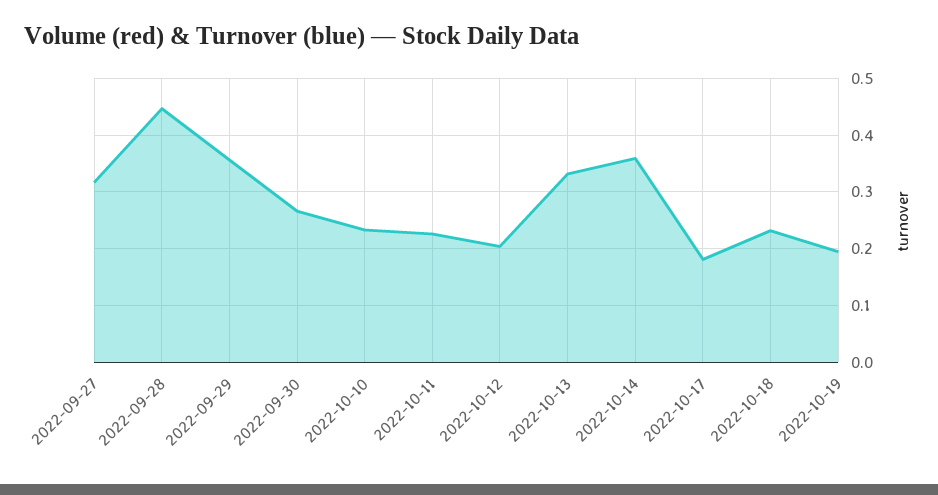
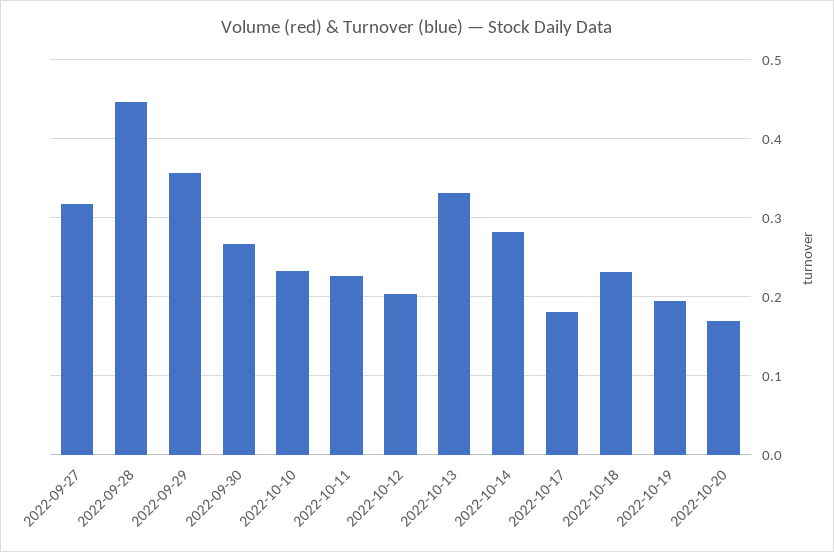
2022-10-14: 0.36 -> 0.28
2022-10-20: none -> 0.17

